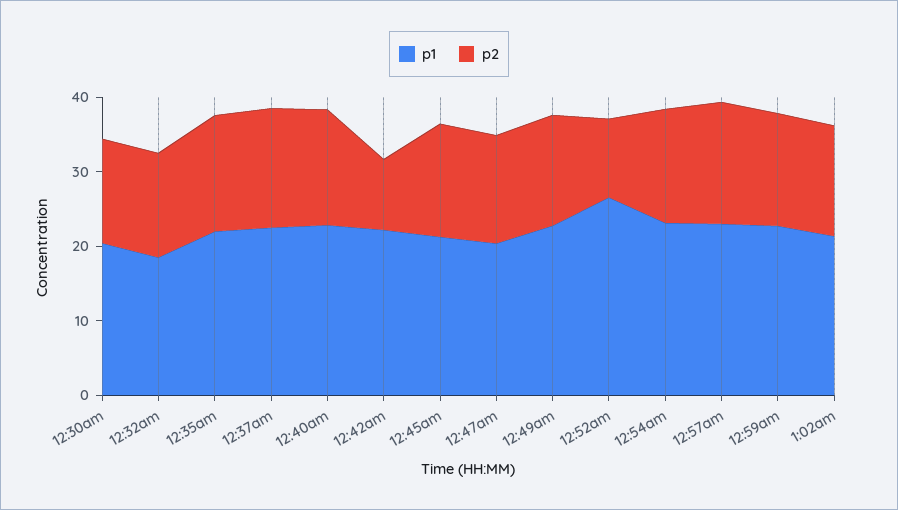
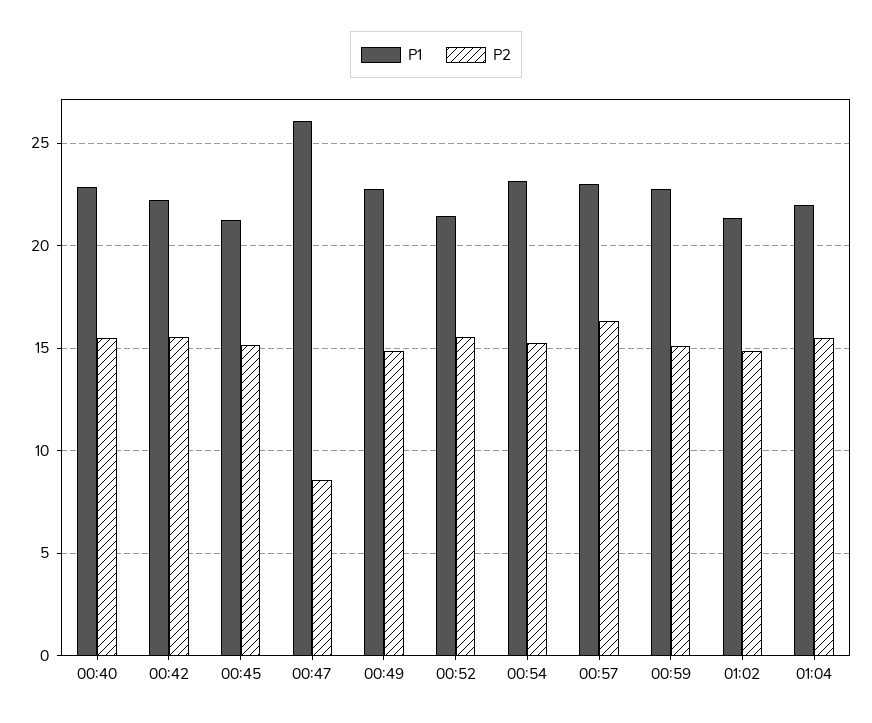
p1, 12:30am: 20 -> none
p2, 12:30am: 14 -> none
p1, 12:32am: 18 -> none
p2, 12:32am: 14 -> none
p1, 12:35am: 22 -> none
p2, 12:35am: 16 -> none
p1, 12:37am: 22 -> none
p2, 12:37am: 16 -> none
p2, 12:42am: 10 -> 15.5
p1, 12:47am: 20 -> 26
p2, 12:47am: 14 -> 8.5
p1, 12:52am: 26 -> 21.5
p2, 12:52am: 10 -> 15.5
p1, 01:04: none -> 22
p2, 01:04: none -> 15.5

